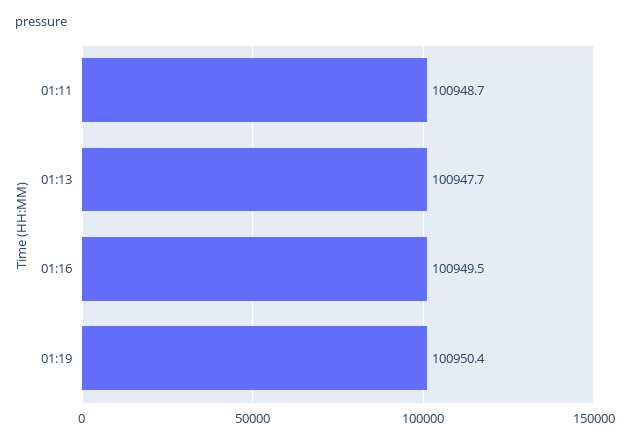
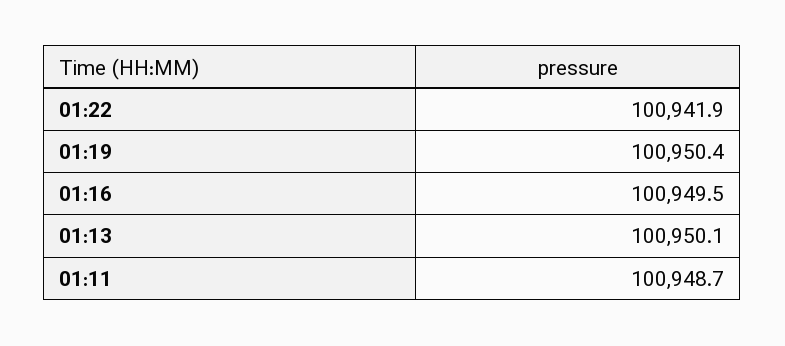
01:13: 100947.7 -> 100950.1
01:22: none -> 100941.9

